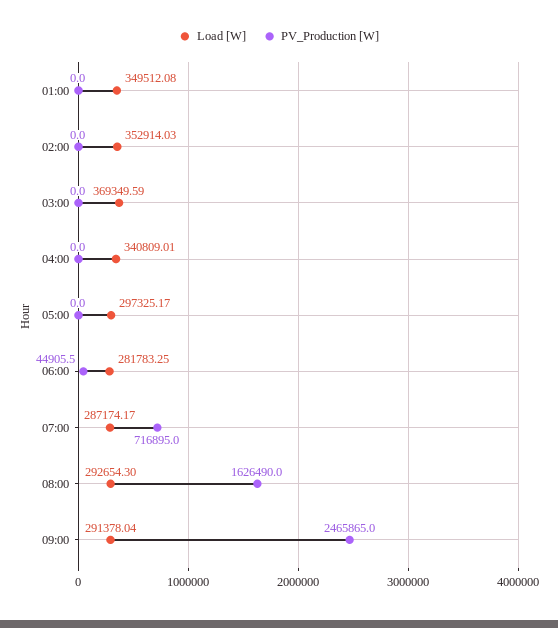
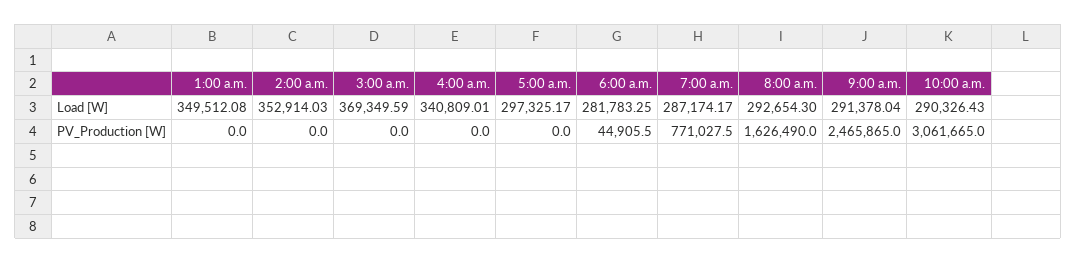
PV_Production [W], 07:00: 716895 -> 771027.5
Load [W], 10:00 a.m.: none -> 290326.43
PV_Production [W], 10:00 a.m.: none -> 3061665

